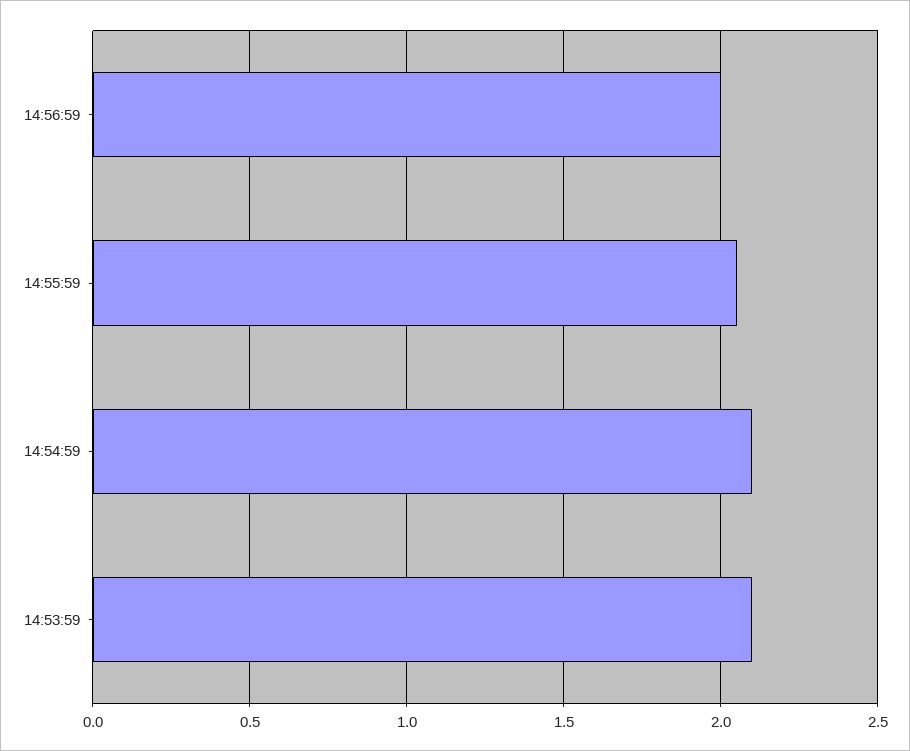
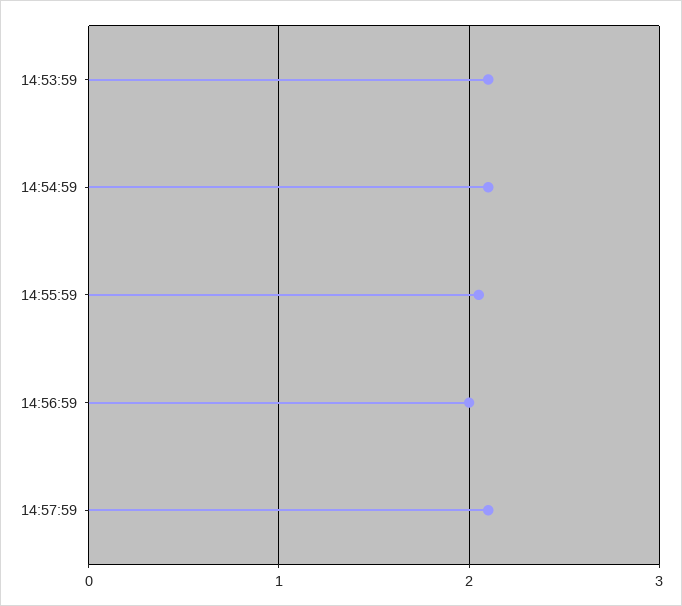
14:57:59: none -> 2.1

